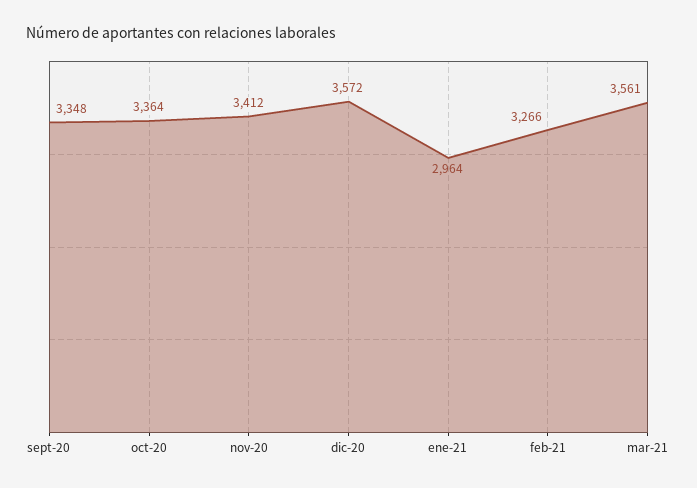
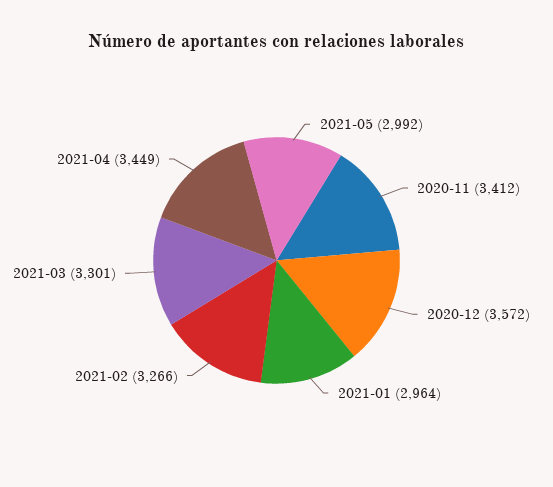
sept-20: 3348 -> none
oct-20: 3364 -> none
mar-21: 3561 -> 3301
2021-05: none -> 2992
2021-04: none -> 3449

